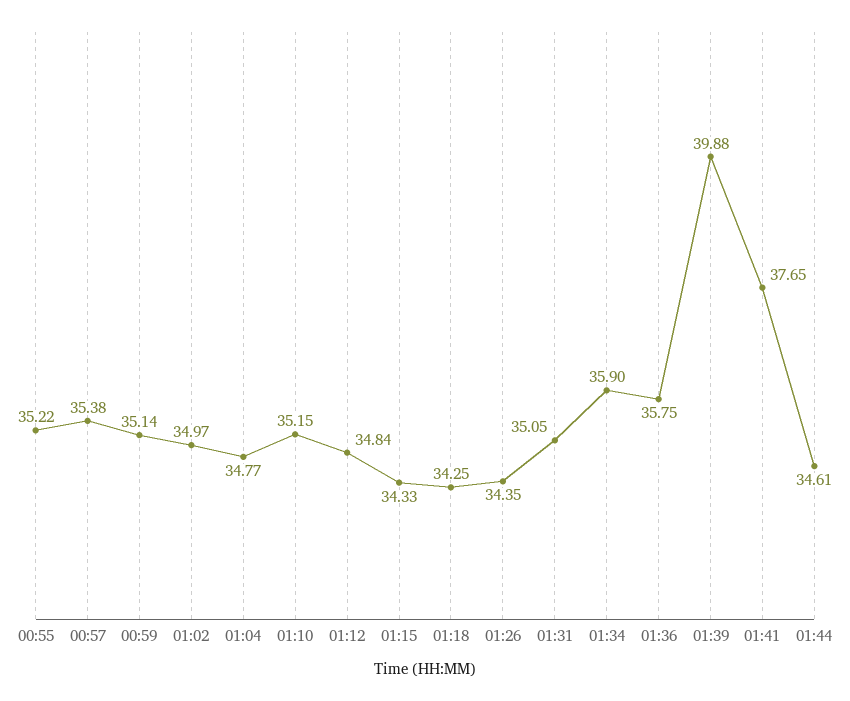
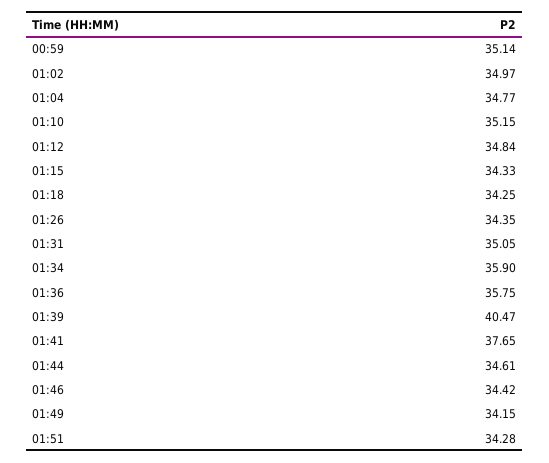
00:55: 35.22 -> none
00:57: 35.38 -> none
01:39: 39.88 -> 40.47
01:46: none -> 34.42
01:49: none -> 34.15
01:51: none -> 34.28

